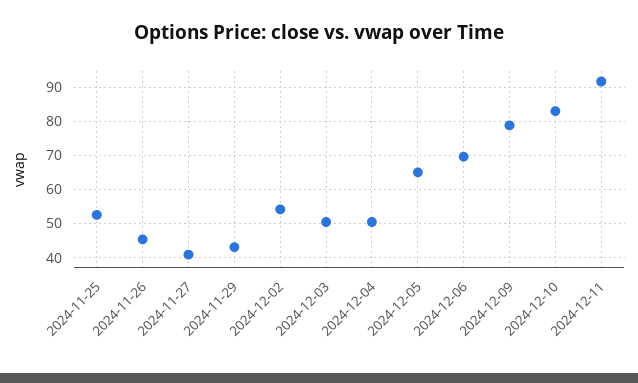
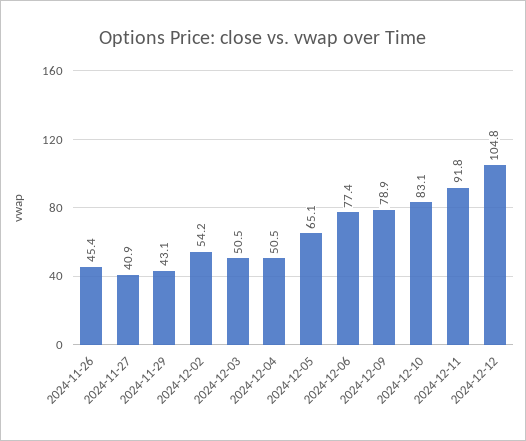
2024-11-25: 52 -> none
2024-12-06: 70 -> 77.4
2024-12-12: none -> 104.8

